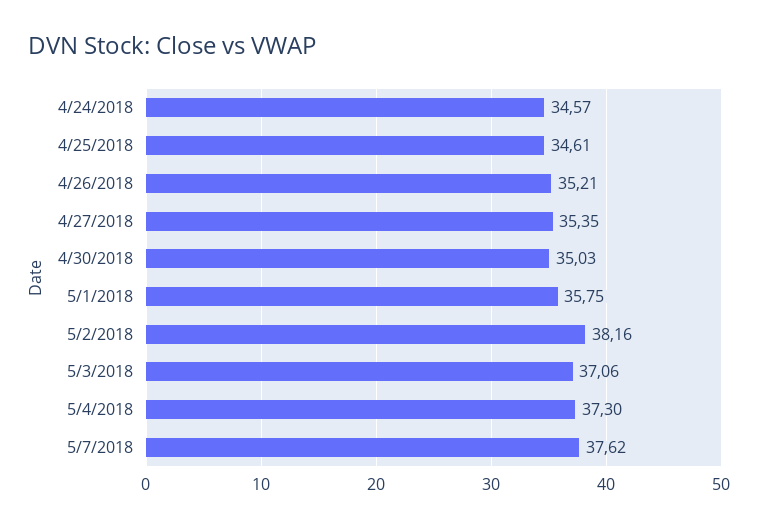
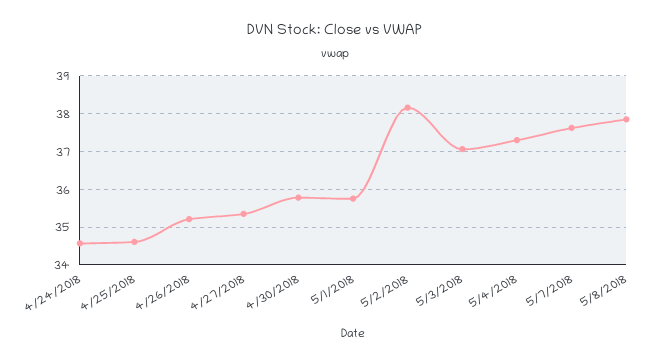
4/30/2018: 35.03 -> 35.8
5/8/2018: none -> 37.8

